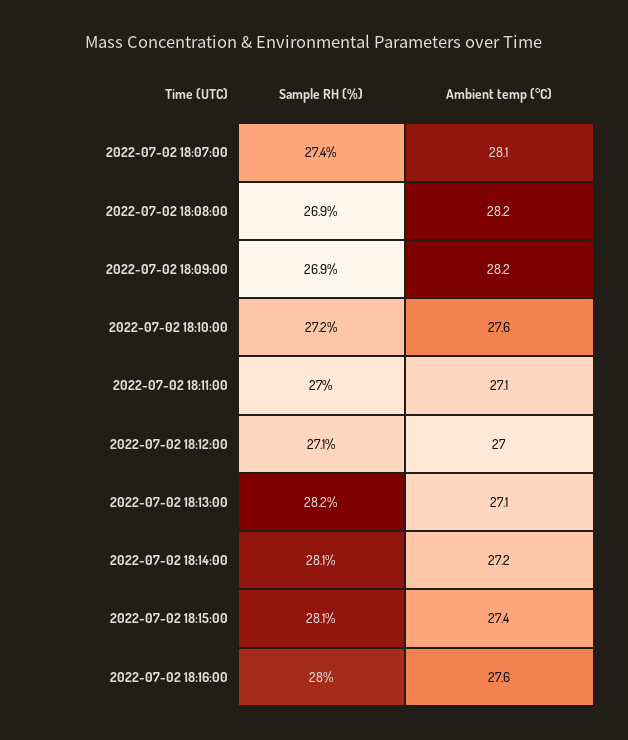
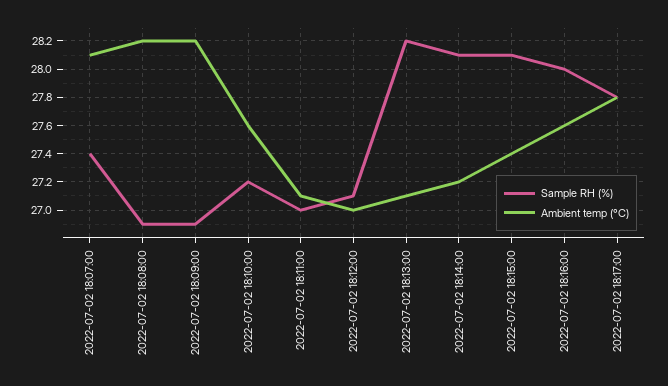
Sample RH (%), 2022-07-02 18:17:00: none -> 27.8
Ambient temp (°C), 2022-07-02 18:17:00: none -> 27.8

